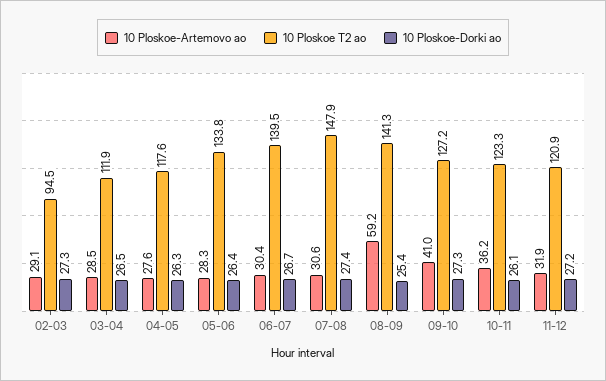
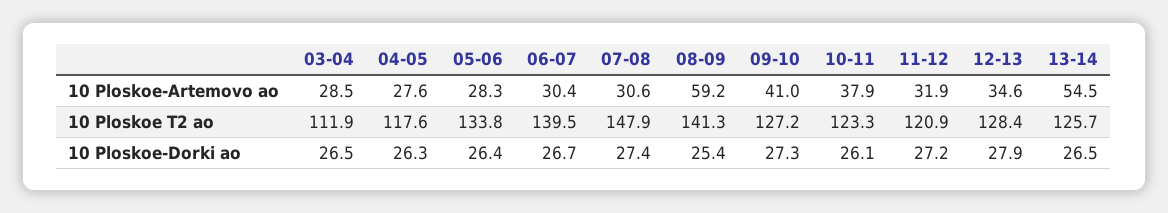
10 Ploskoe-Artemovo ao, 02-03: 29.1 -> none
10 Ploskoe T2 ao, 02-03: 94.5 -> none
10 Ploskoe-Dorki ao, 02-03: 27.3 -> none
10 Ploskoe-Artemovo ao, 10-11: 36.2 -> 37.9
10 Ploskoe-Artemovo ao, 12-13: none -> 34.6
10 Ploskoe-Artemovo ao, 13-14: none -> 54.5
10 Ploskoe T2 ao, 12-13: none -> 128.4
10 Ploskoe T2 ao, 13-14: none -> 125.7
10 Ploskoe-Dorki ao, 12-13: none -> 27.9
10 Ploskoe-Dorki ao, 13-14: none -> 26.5

